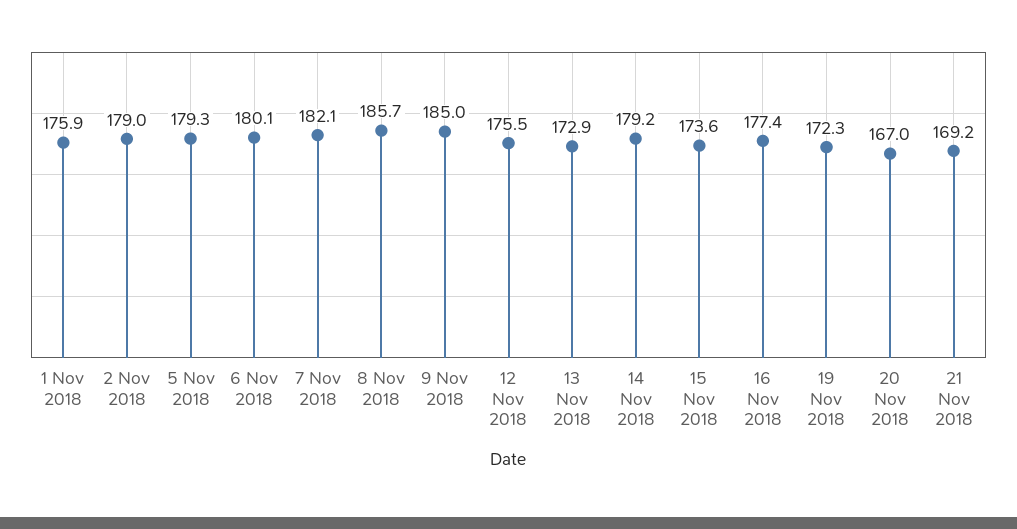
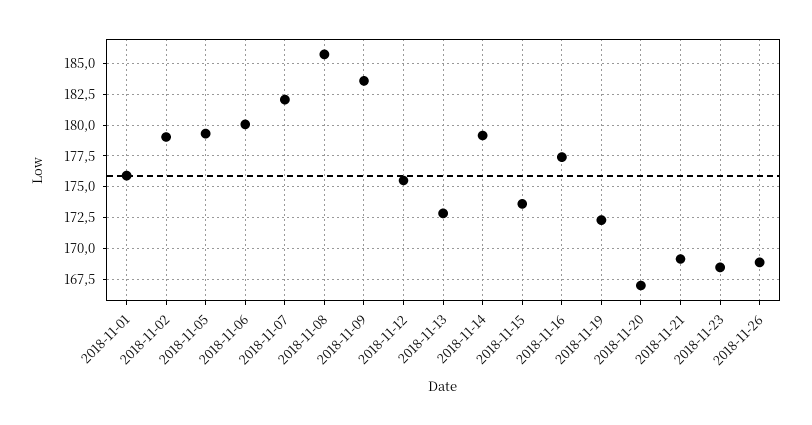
9 Nov 2018: 185 -> 183.5
2018-11-23: none -> 168.5
2018-11-26: none -> 169

